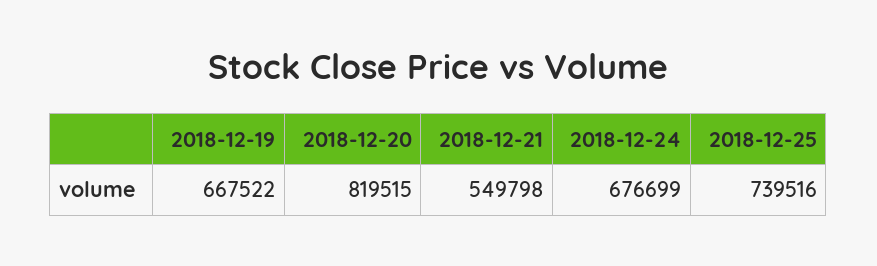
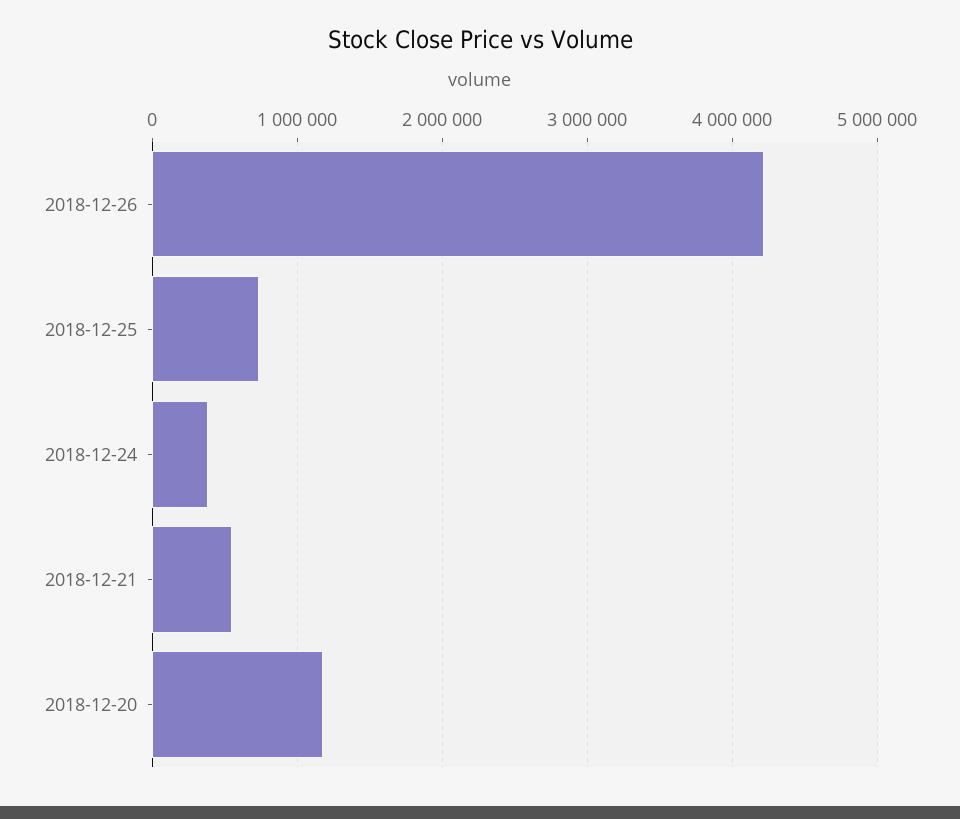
2018-12-19: 667522 -> none
2018-12-20: 819515 -> 1200000
2018-12-24: 676699 -> 400000
2018-12-26: none -> 4200000

